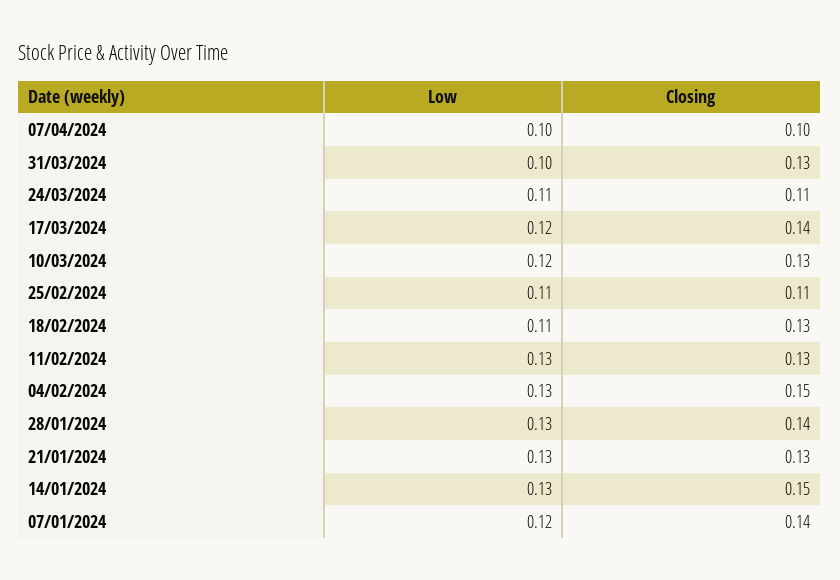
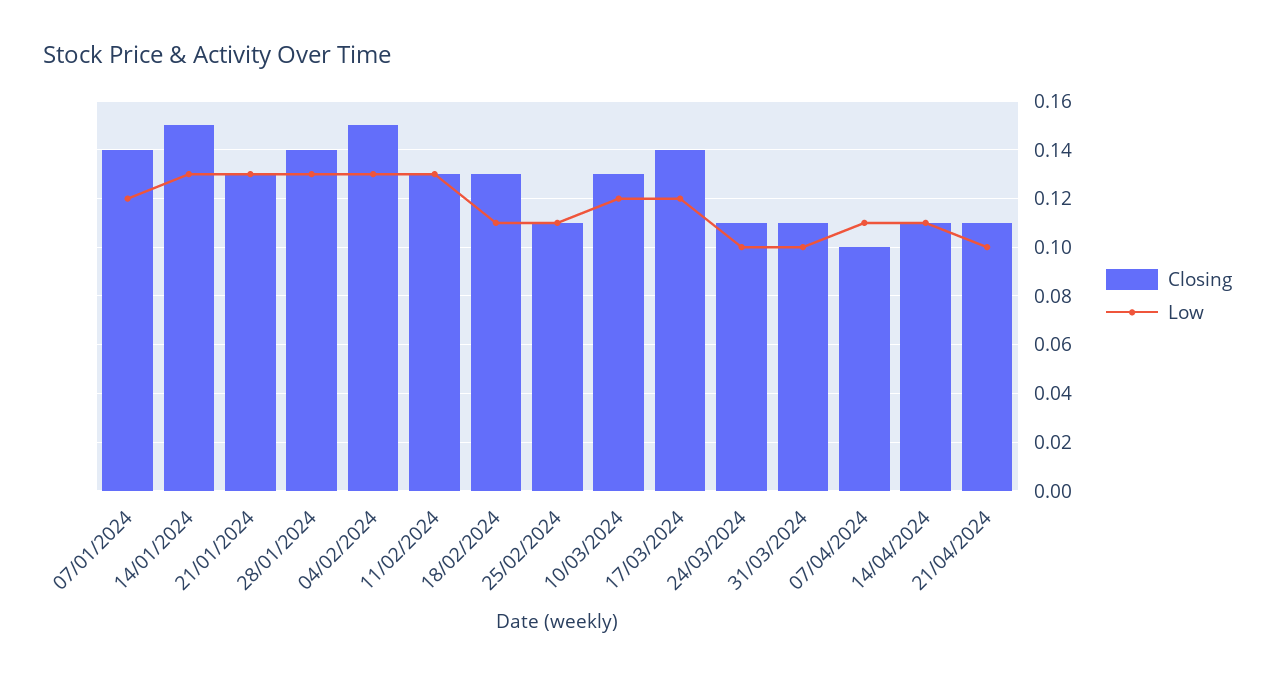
Low, 07/04/2024: 0.1 -> 0.11
Closing, 31/03/2024: 0.13 -> 0.11
Low, 24/03/2024: 0.11 -> 0.1
Closing, 14/04/2024: none -> 0.11
Low, 14/04/2024: none -> 0.11
Closing, 21/04/2024: none -> 0.11
Low, 21/04/2024: none -> 0.1

